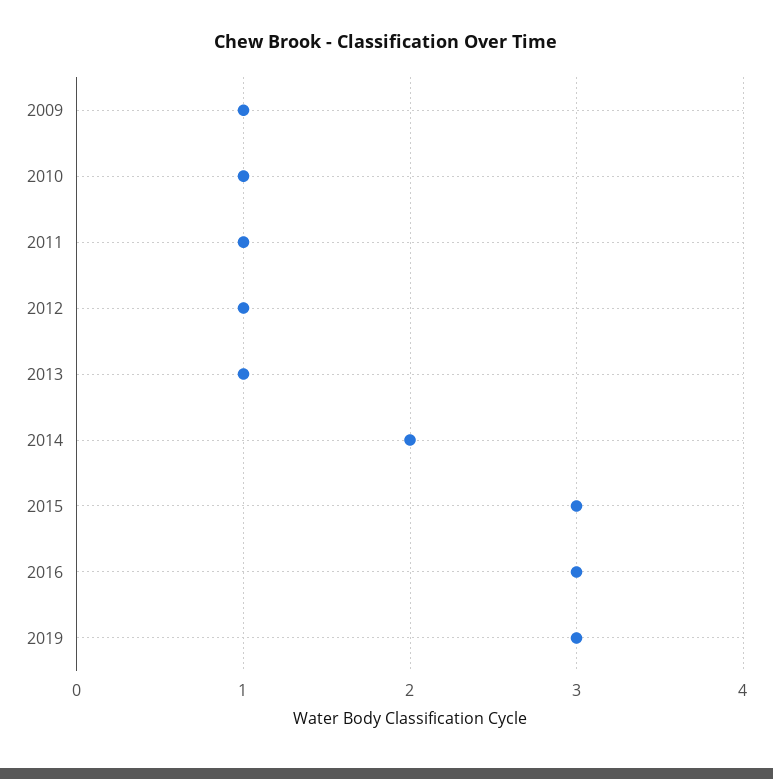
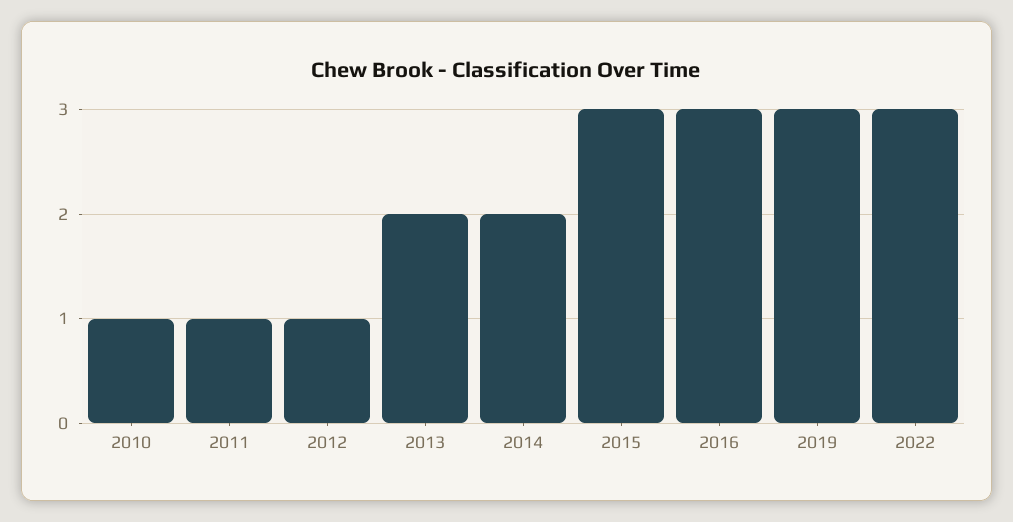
2009: 1 -> none
2013: 1 -> 2
2022: none -> 3

